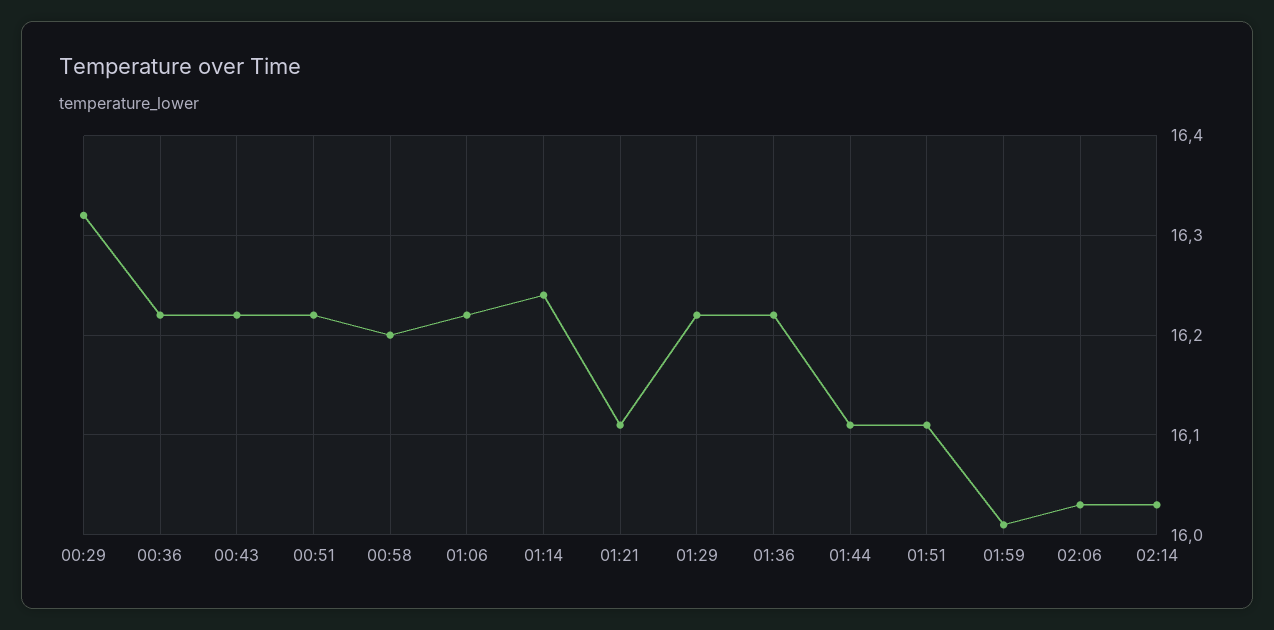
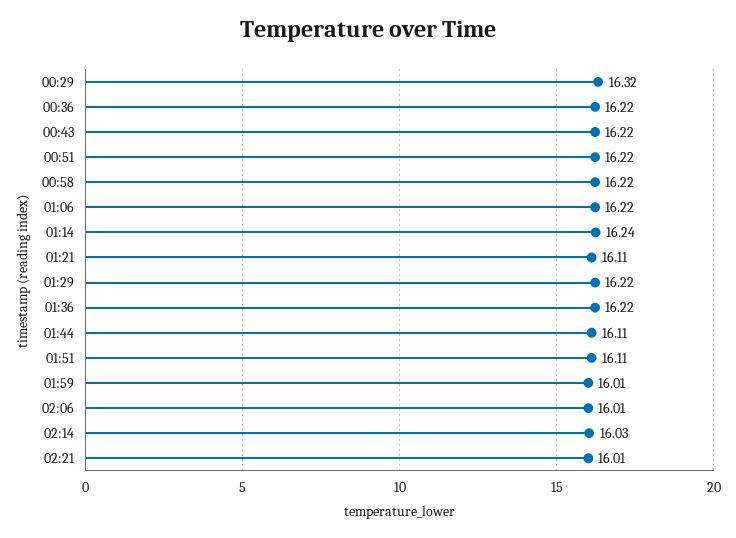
00:58: 16.2 -> 16.22
02:06: 16.03 -> 16.01
02:21: none -> 16.01

